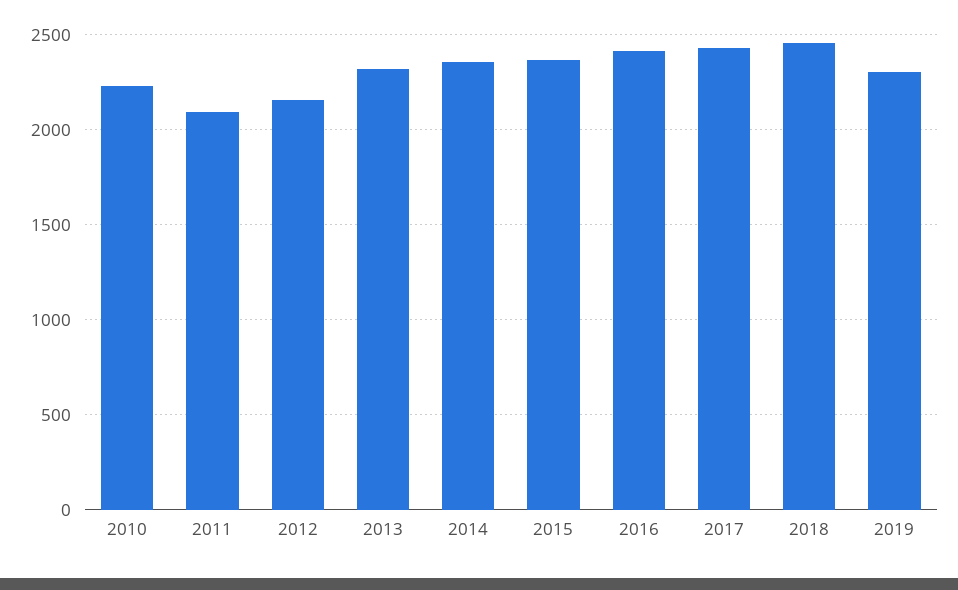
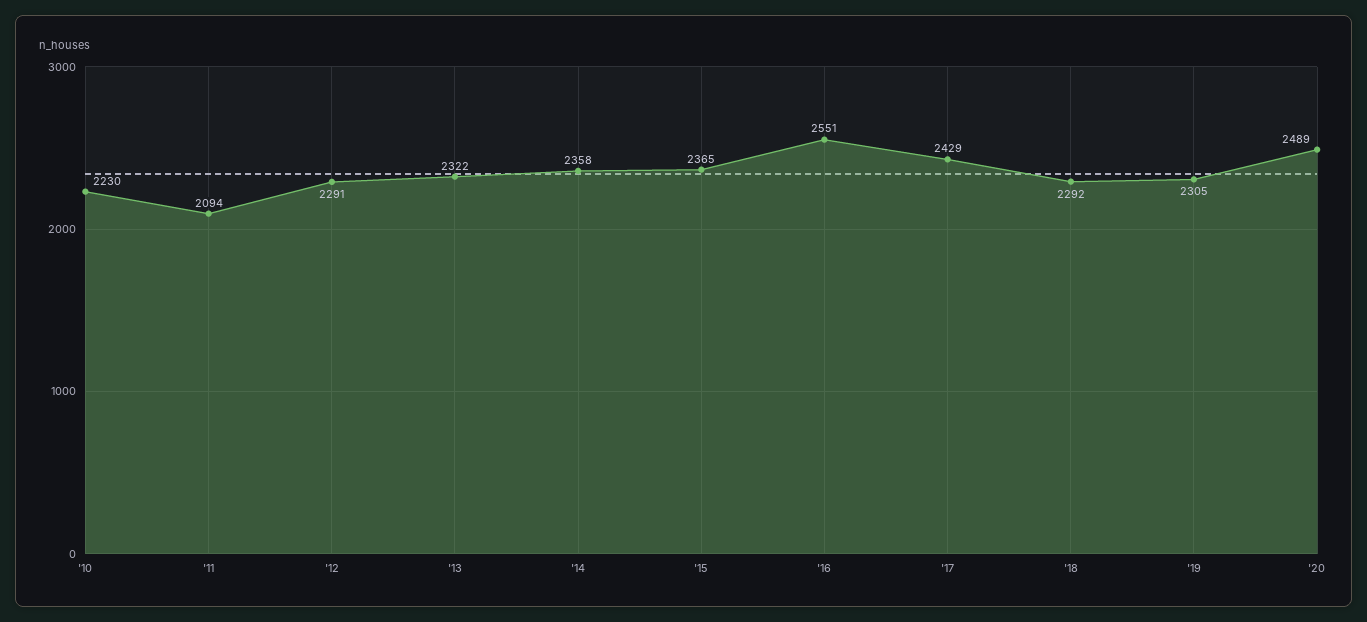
2012: 2150 -> 2291
2016: 2400 -> 2551
2018: 2450 -> 2292
'20: none -> 2489

